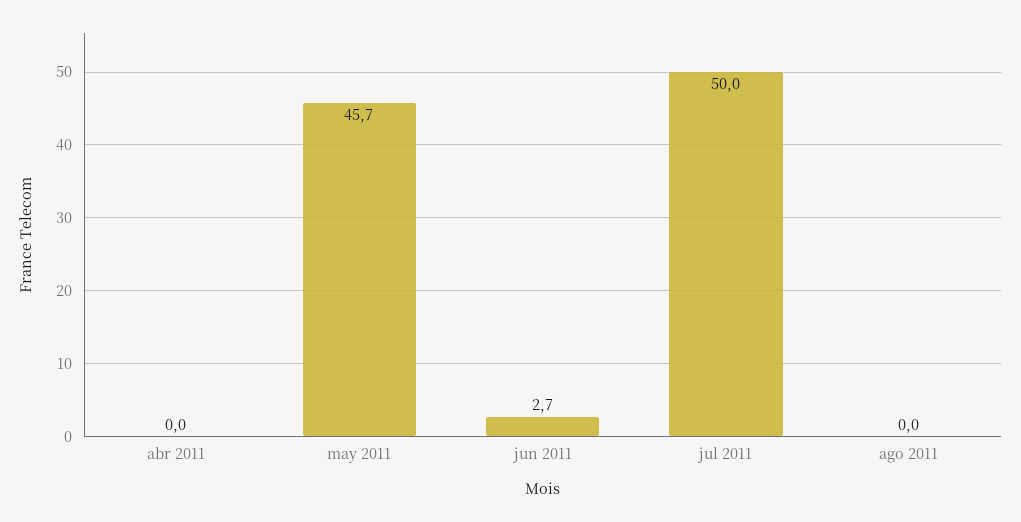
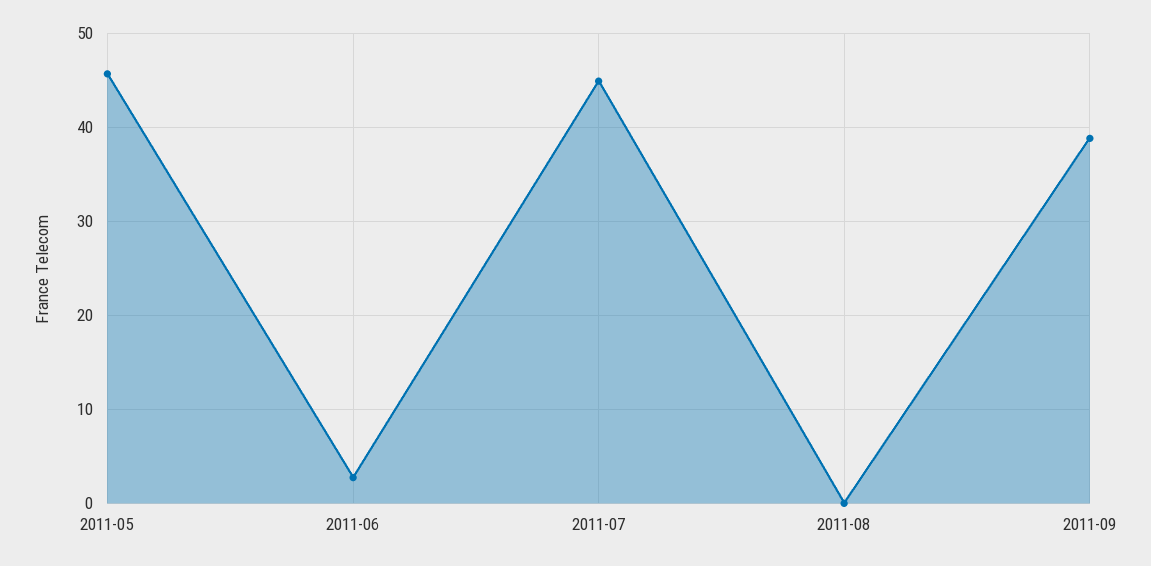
abr 2011: 0 -> none
jul 2011: 50 -> 45
2011-09: none -> 39

